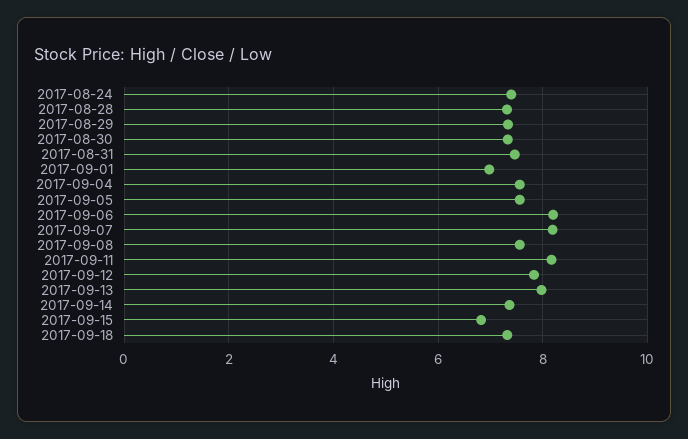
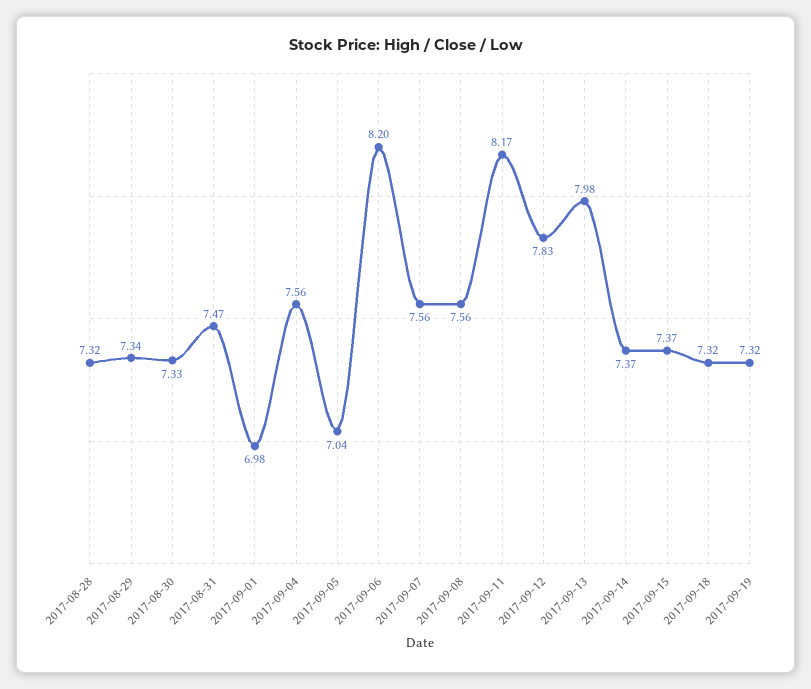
2017-08-24: 7.4 -> none
2017-09-05: 7.6 -> 7.04
2017-09-07: 8.2 -> 7.56
2017-09-15: 6.8 -> 7.37
2017-09-19: none -> 7.32

